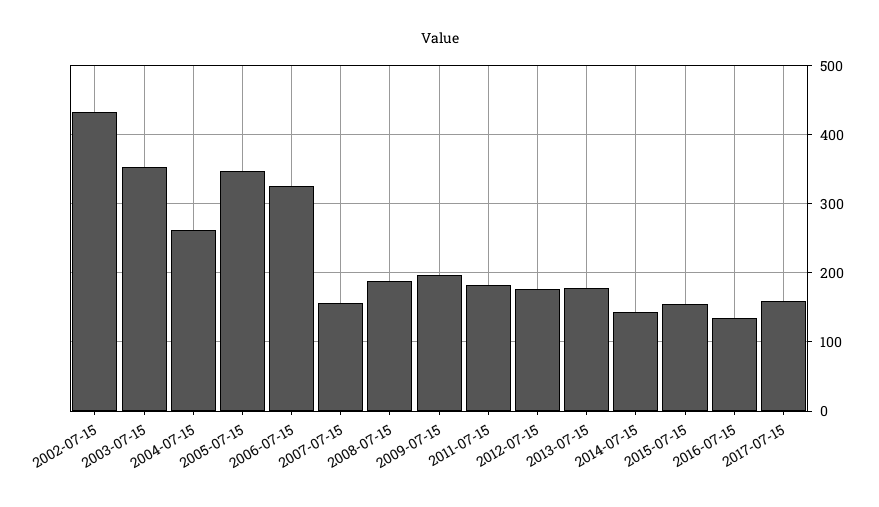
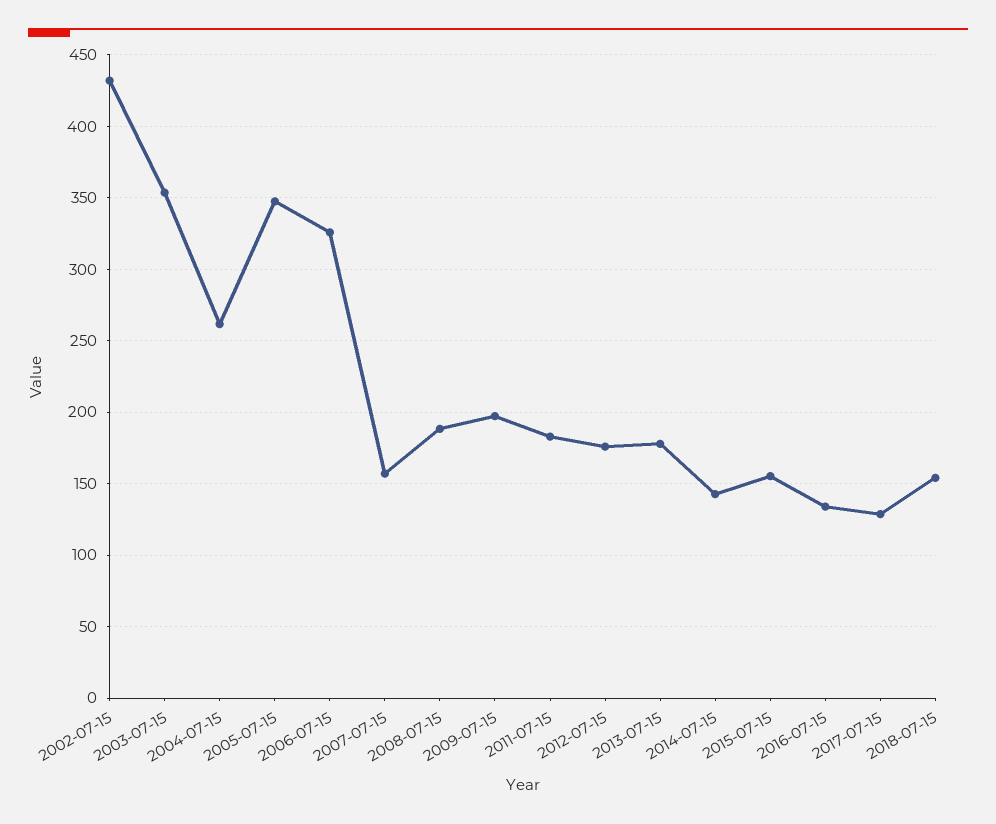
2017-07-15: 160 -> 130
2018-07-15: none -> 155

